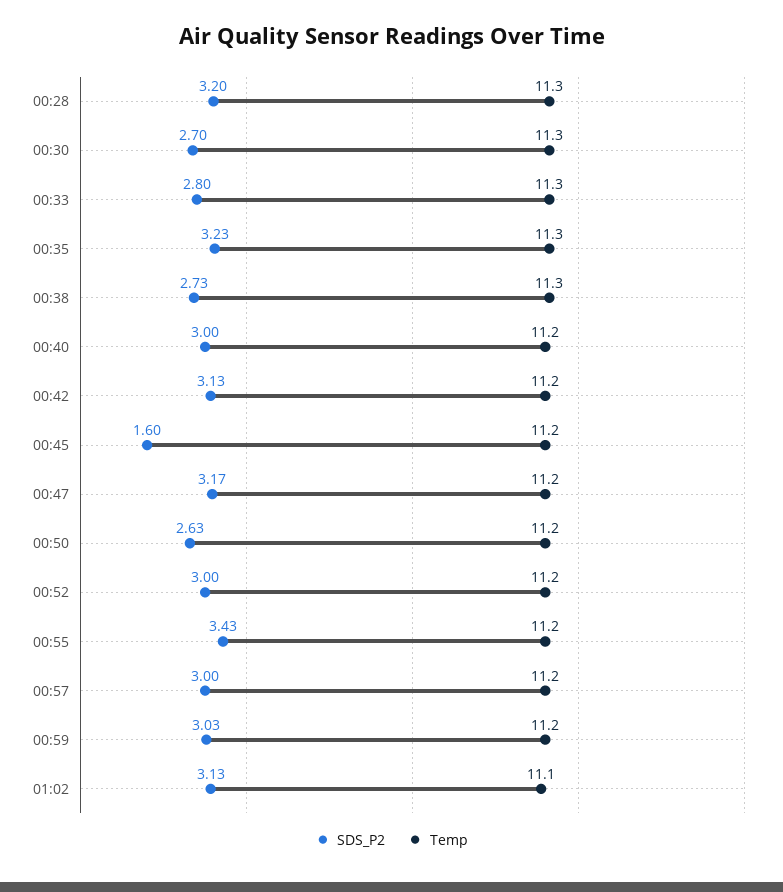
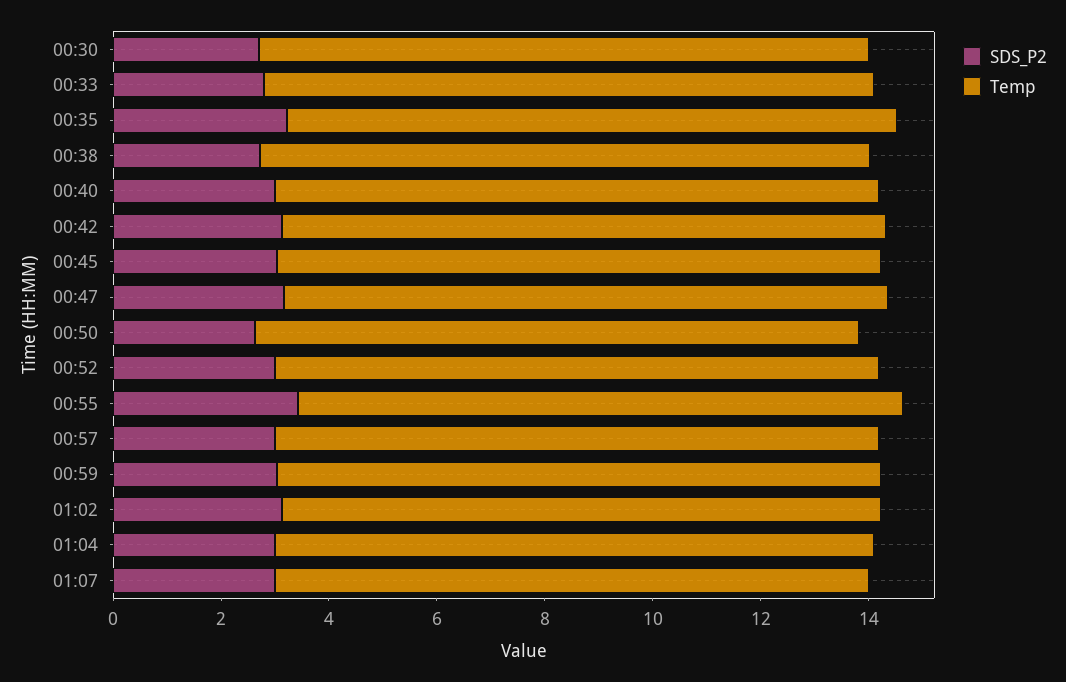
SDS_P2, 00:28: 3.2 -> none
Temp, 00:28: 11.3 -> none
SDS_P2, 00:45: 1.6 -> 3
SDS_P2, 01:04: none -> 3
Temp, 01:04: none -> 11
SDS_P2, 01:07: none -> 3
Temp, 01:07: none -> 11

